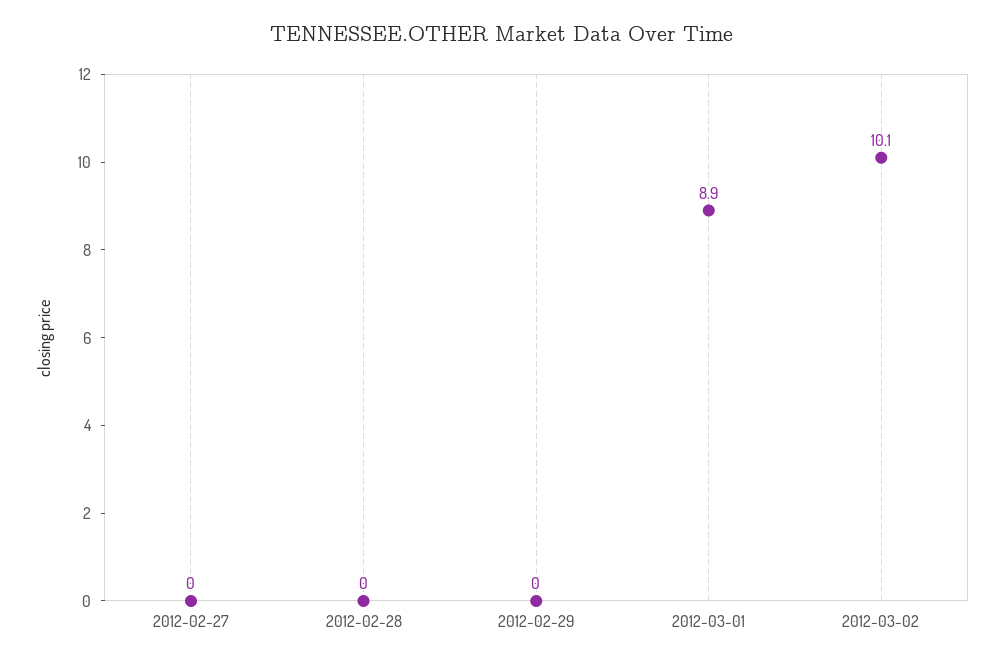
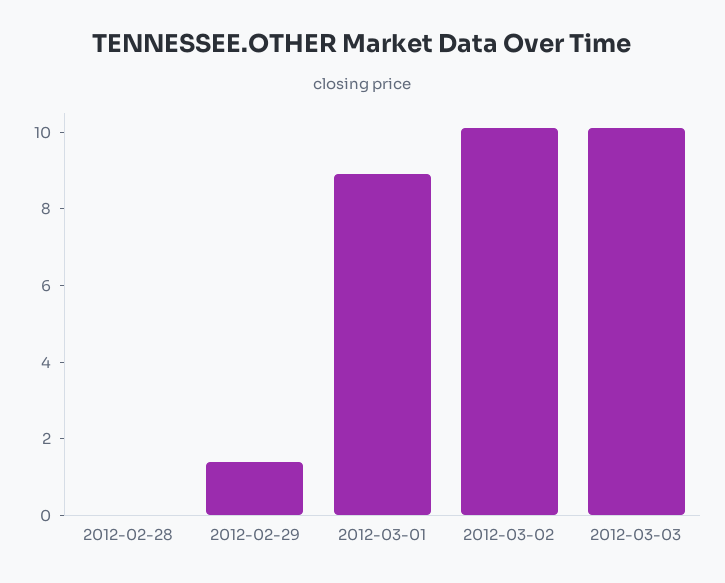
2012-02-27: 0 -> none
2012-02-29: 0 -> 1.5
2012-03-03: none -> 10

